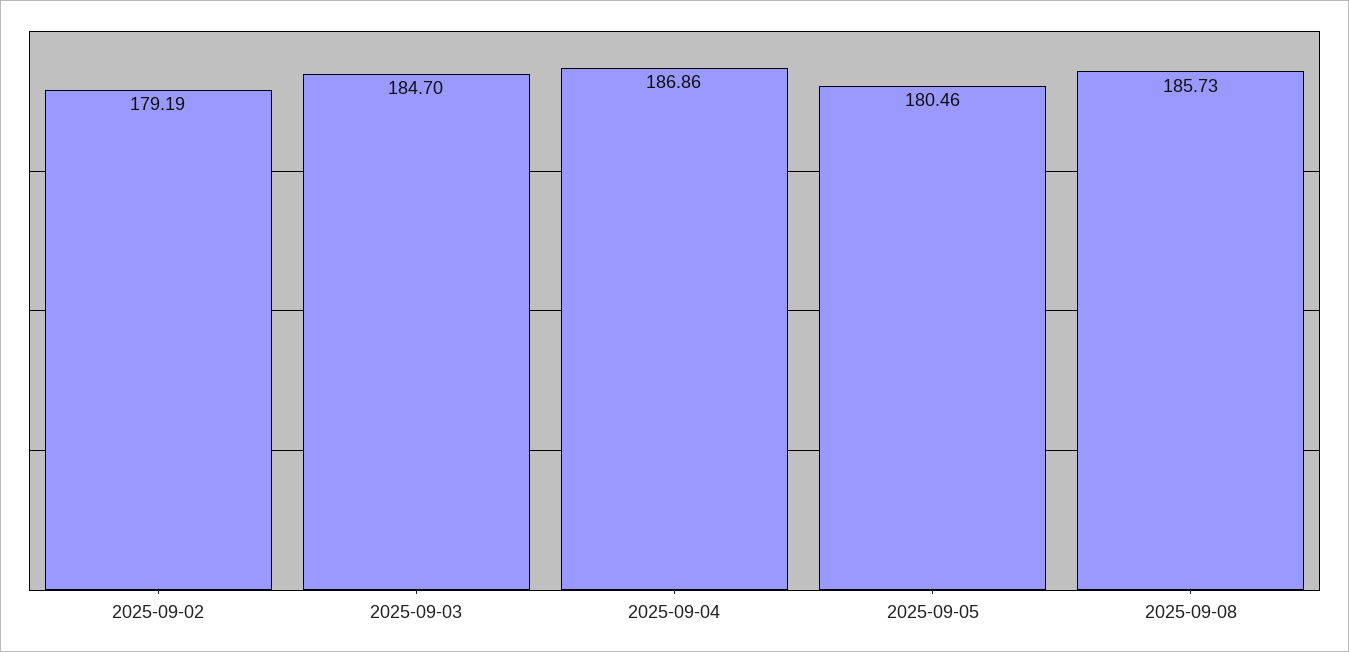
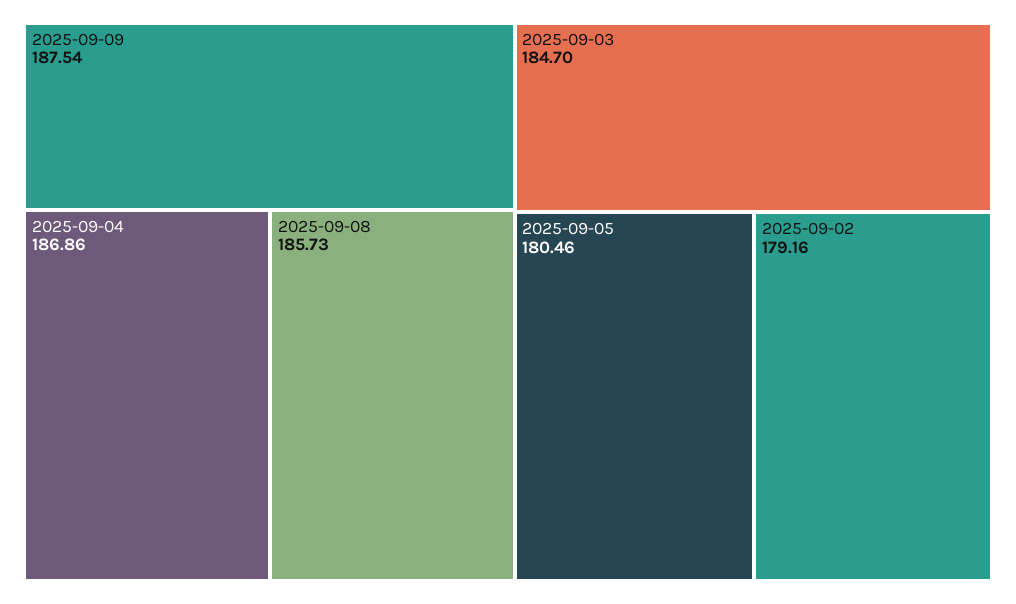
2025-09-02: 179.19 -> 179.16
2025-09-09: none -> 187.54

